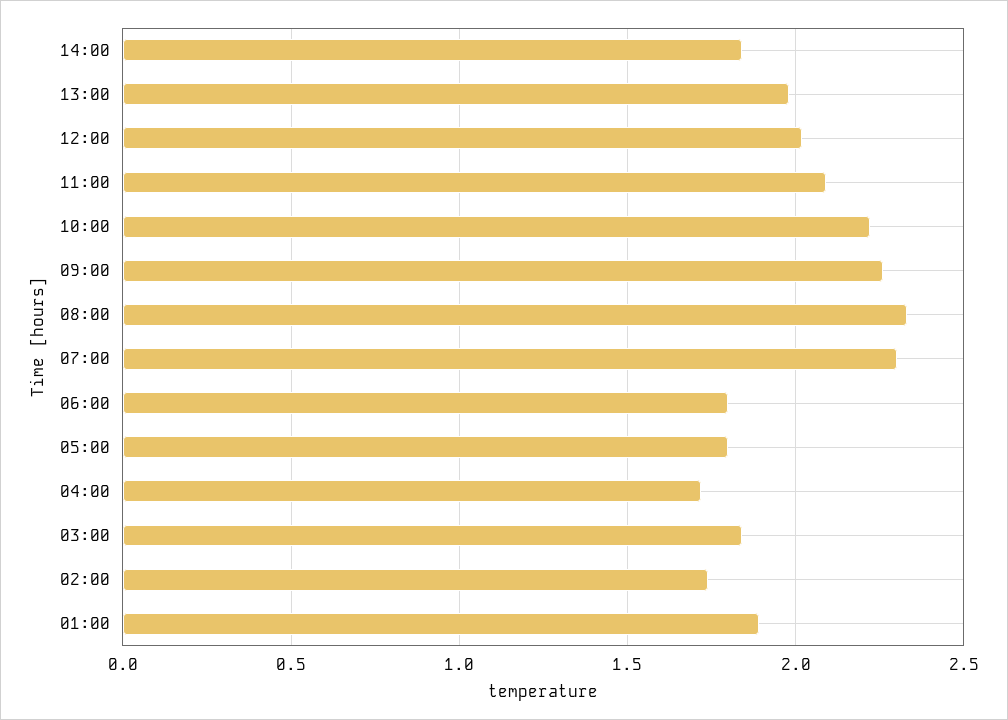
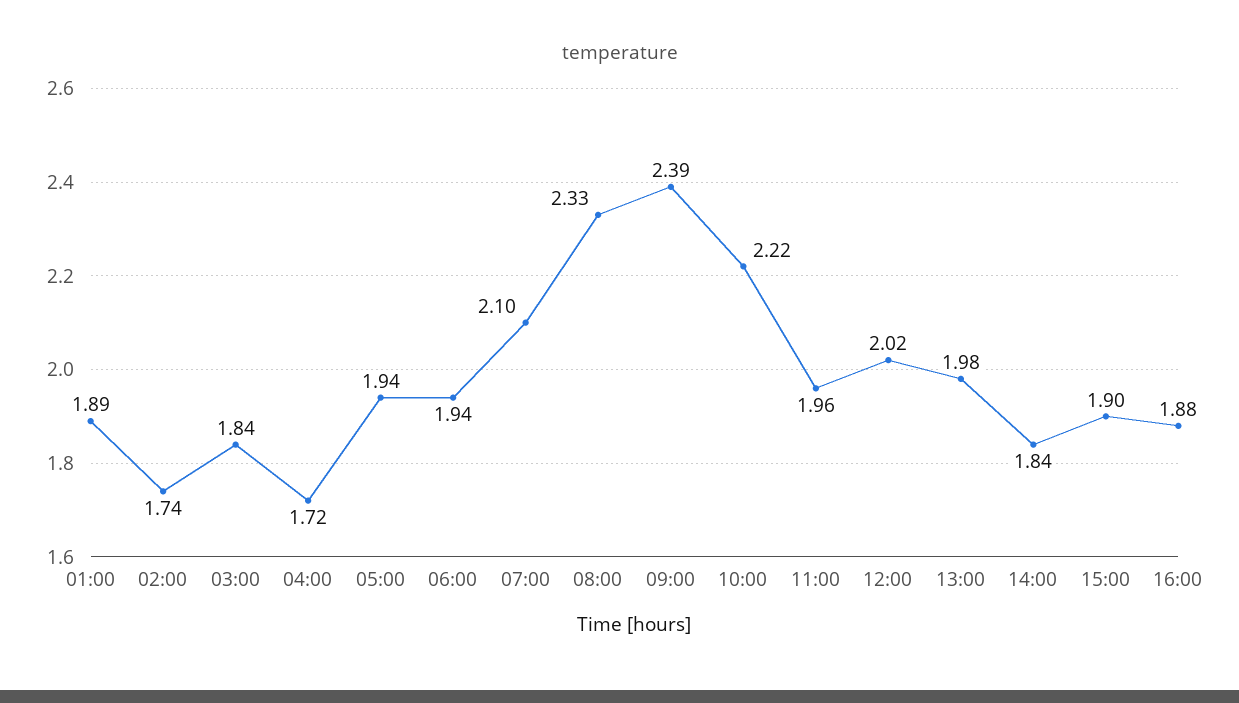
11:00: 2.1 -> 1.96
09:00: 2.25 -> 2.39
07:00: 2.3 -> 2.1
06:00: 1.8 -> 1.94
05:00: 1.8 -> 1.94
15:00: none -> 1.9
16:00: none -> 1.88

